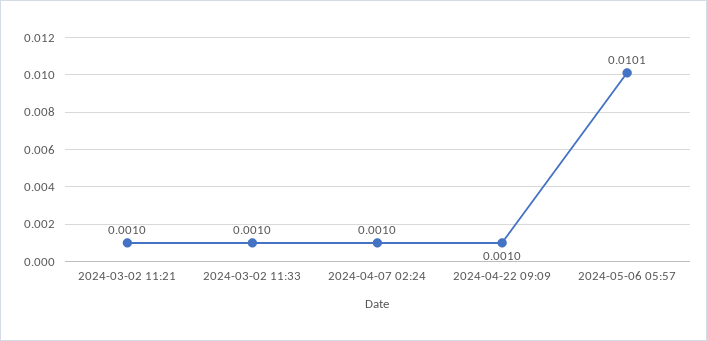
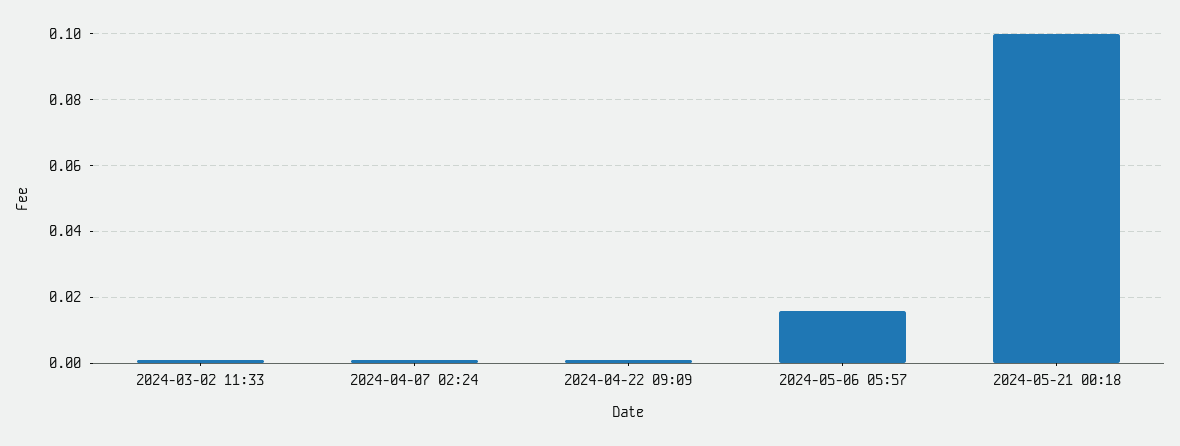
2024-03-02 11:21: 0.001 -> none
2024-05-06 05:57: 0.0101 -> 0.016
2024-05-21 00:18: none -> 0.1

